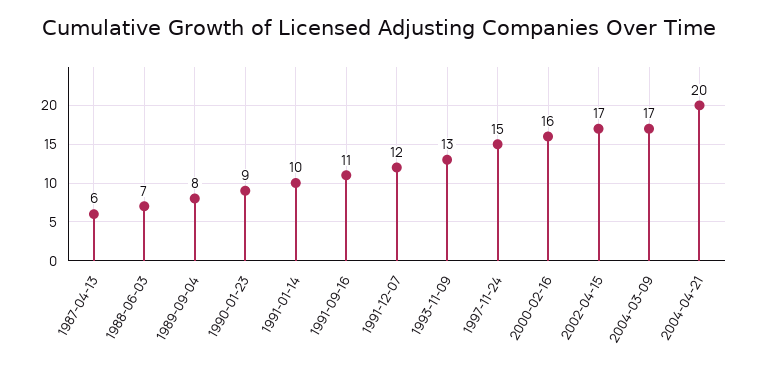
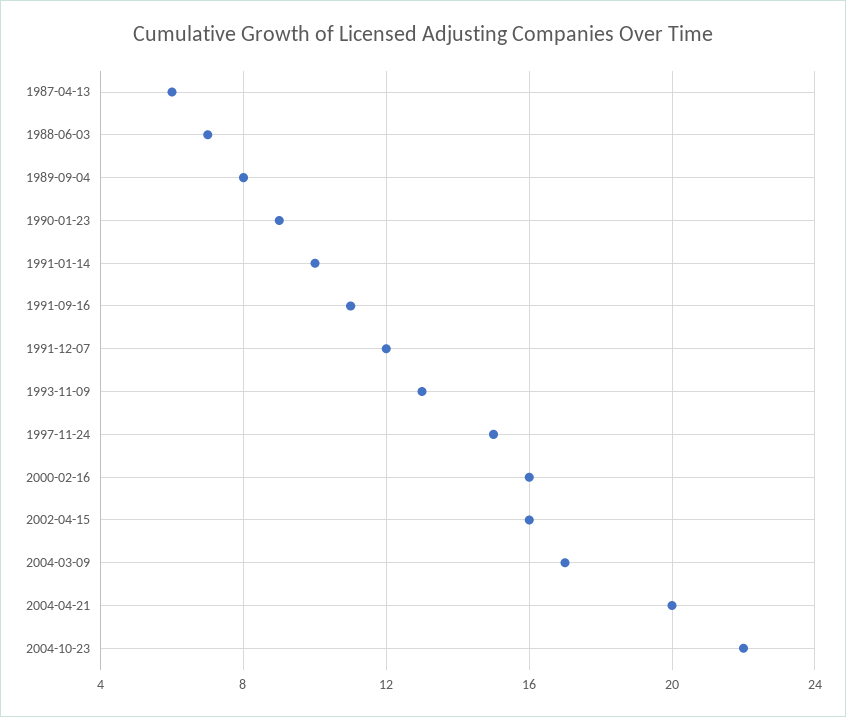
2002-04-15: 17 -> 16
2004-10-23: none -> 22

